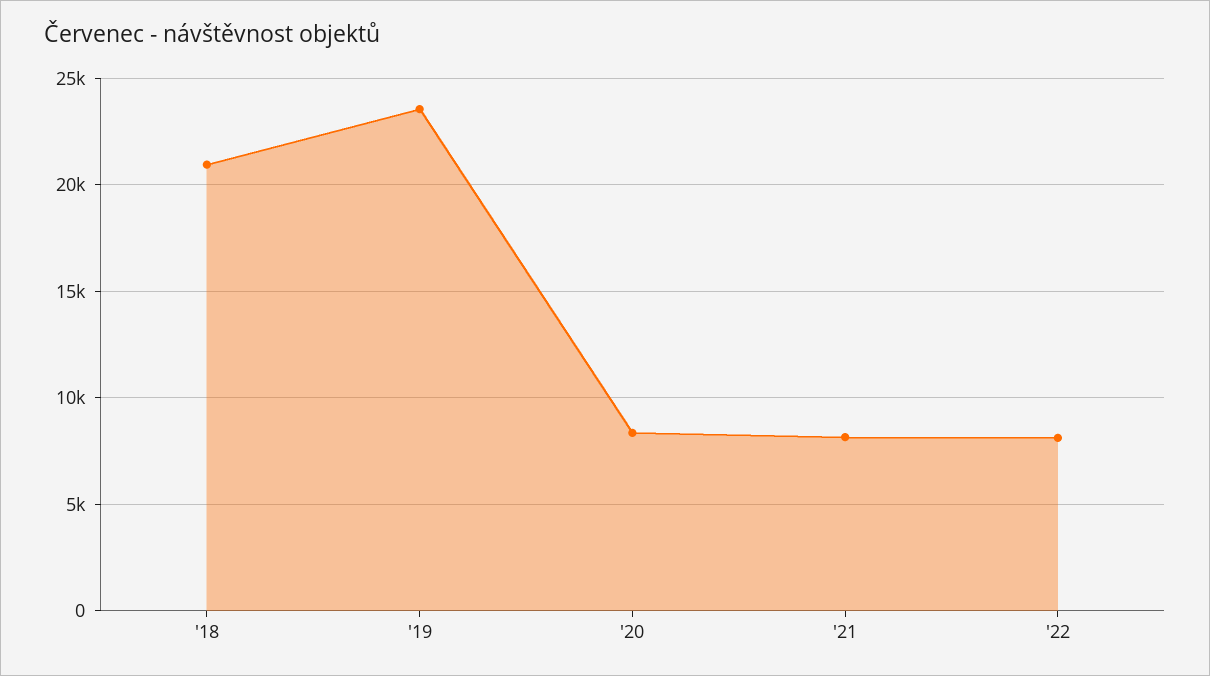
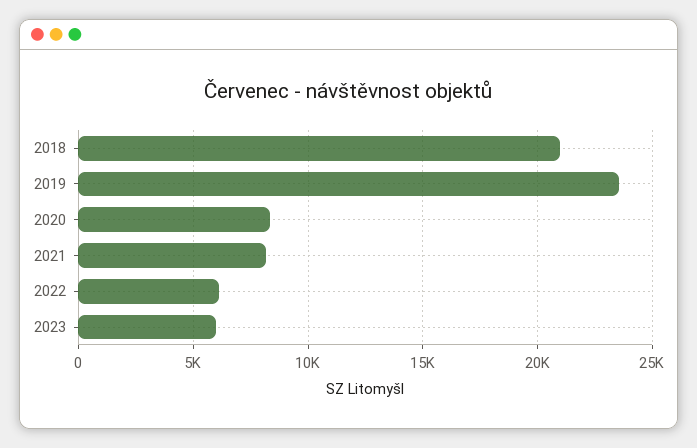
'22: 8000 -> 6000
2023: none -> 6000

